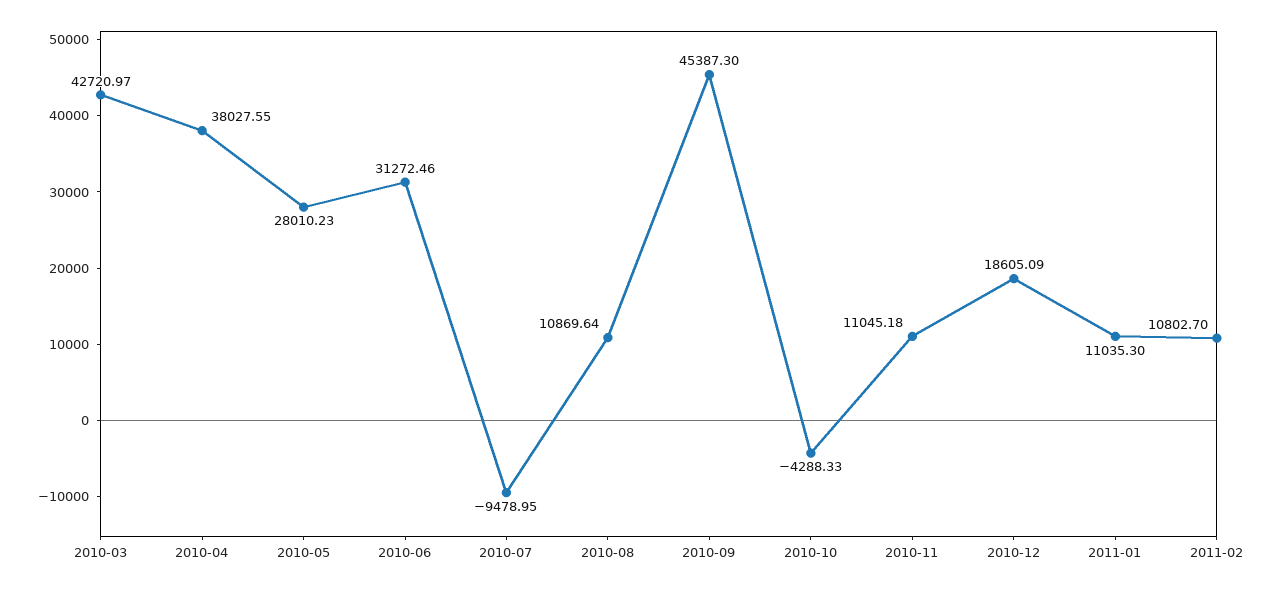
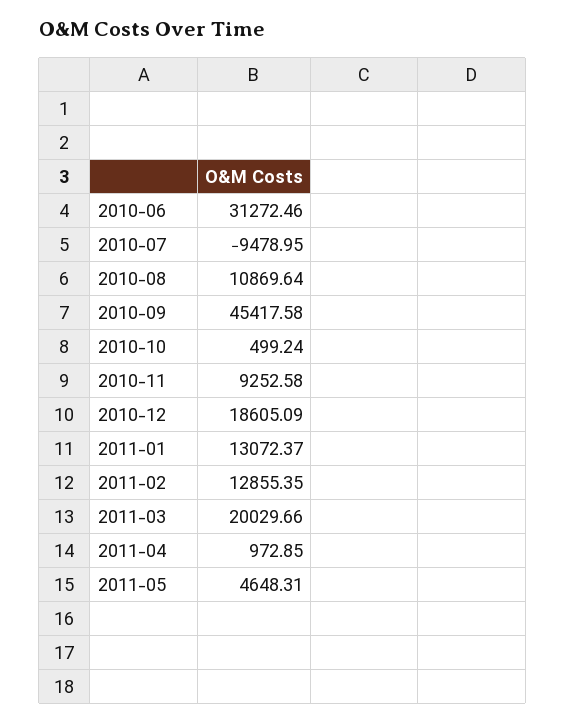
2010-03: 42720.97 -> none
2010-04: 38027.55 -> none
2010-05: 28010.23 -> none
2010-09: 45387.3 -> 45417.58
2010-10: -4288.33 -> 499.24
2010-11: 11045.18 -> 9252.58
2011-01: 11035.3 -> 13072.37
2011-02: 10802.7 -> 12855.35
2011-03: none -> 20029.66
2011-04: none -> 972.85
2011-05: none -> 4648.31

